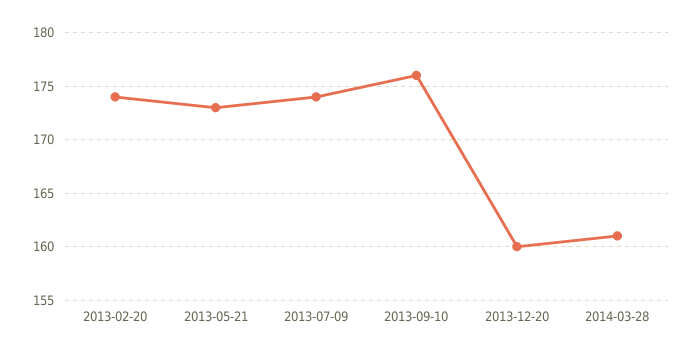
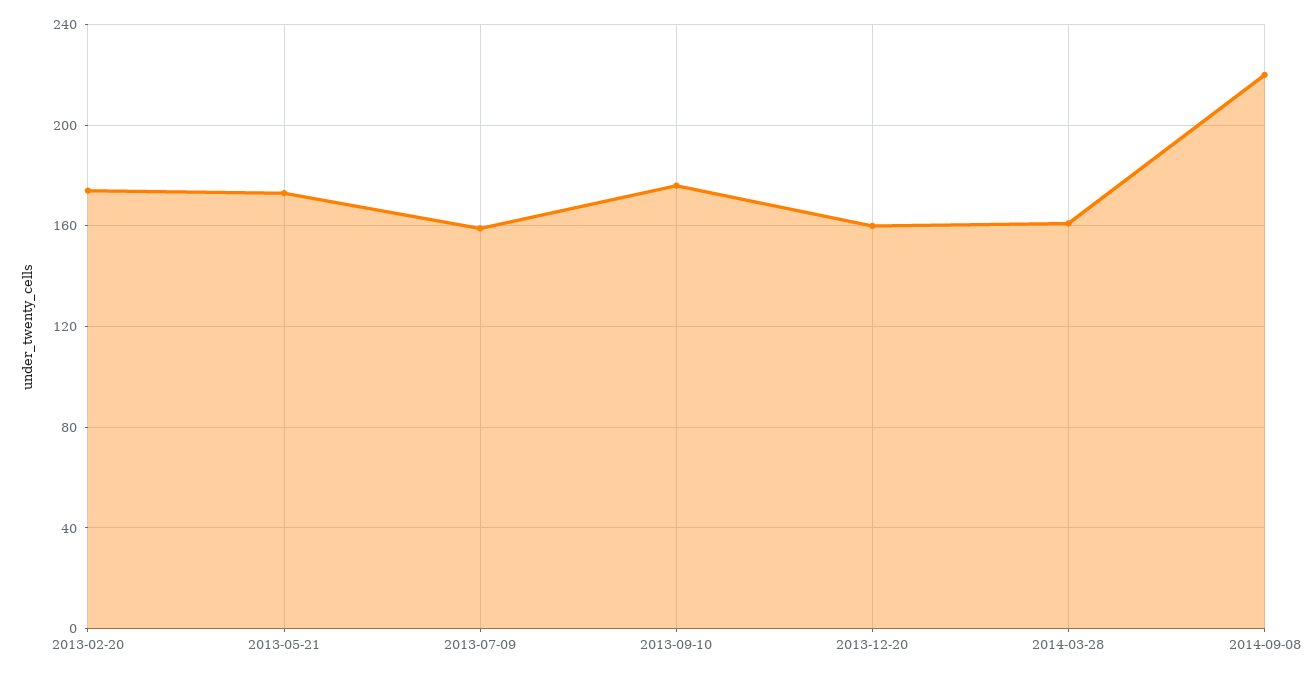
2013-07-09: 174 -> 160
2014-09-08: none -> 220

